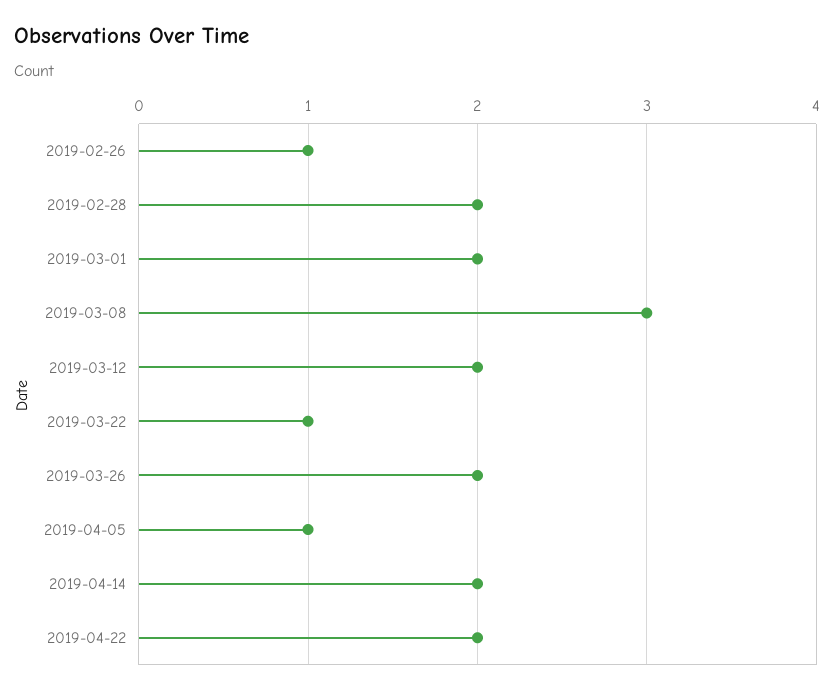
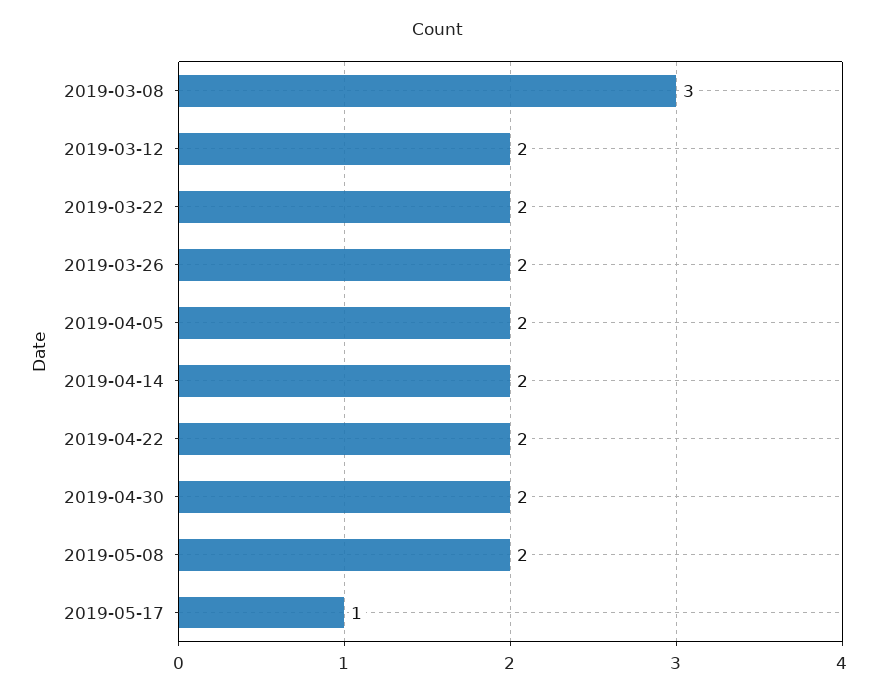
2019-02-26: 1 -> none
2019-02-28: 2 -> none
2019-03-01: 2 -> none
2019-03-22: 1 -> 2
2019-04-05: 1 -> 2
2019-04-30: none -> 2
2019-05-08: none -> 2
2019-05-17: none -> 1

